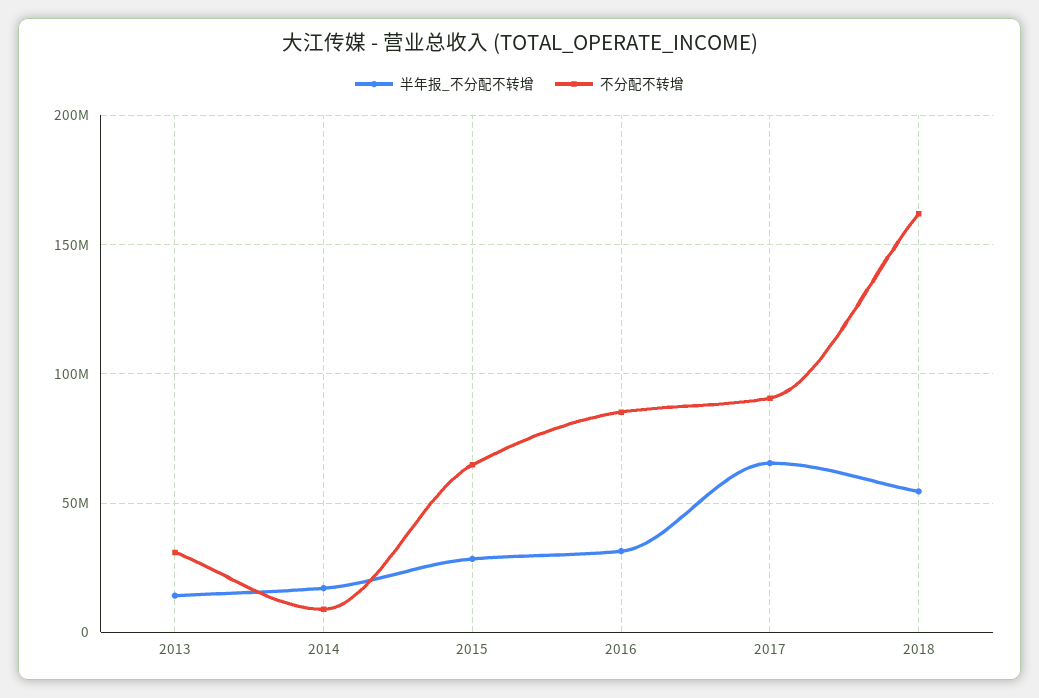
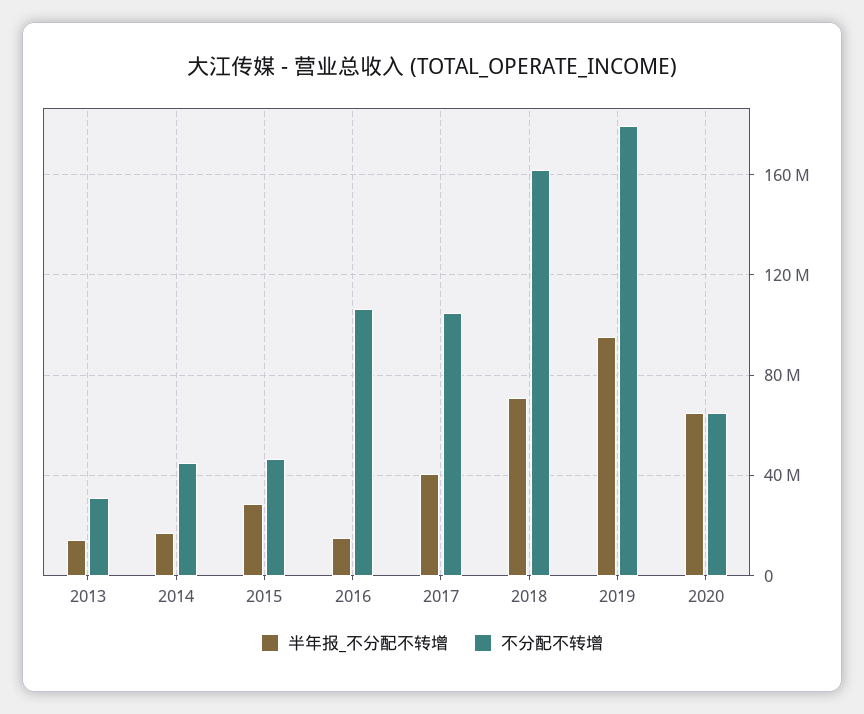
不分配不转增, 2014: 10000000 -> 45000000
不分配不转增, 2015: 65000000 -> 45000000
半年报_不分配不转增, 2016: 30000000 -> 15000000
不分配不转增, 2016: 85000000 -> 105000000
半年报_不分配不转增, 2017: 65000000 -> 40000000
不分配不转增, 2017: 90000000 -> 105000000
半年报_不分配不转增, 2018: 55000000 -> 70000000
半年报_不分配不转增, 2019: none -> 95000000
不分配不转增, 2019: none -> 180000000
半年报_不分配不转增, 2020: none -> 65000000
不分配不转增, 2020: none -> 65000000

